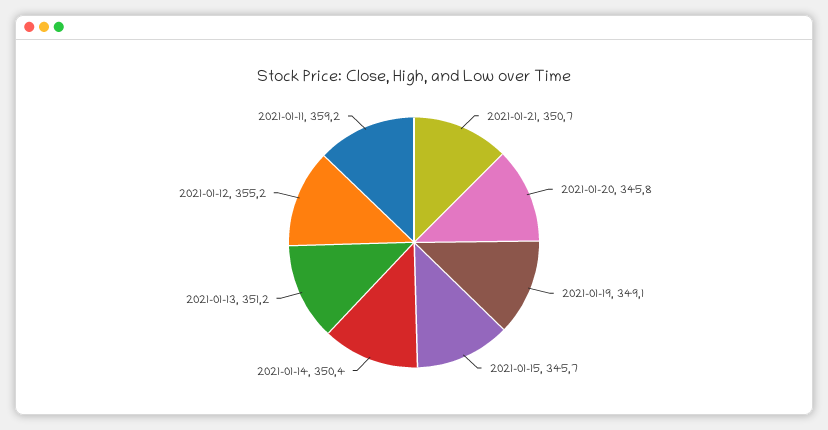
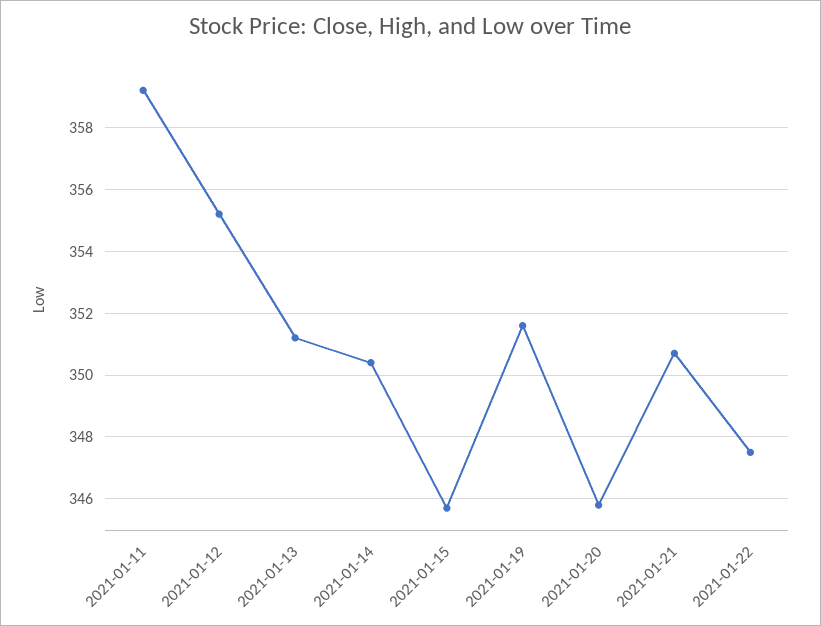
2021-01-19: 349.1 -> 351.5
2021-01-22: none -> 347.5

